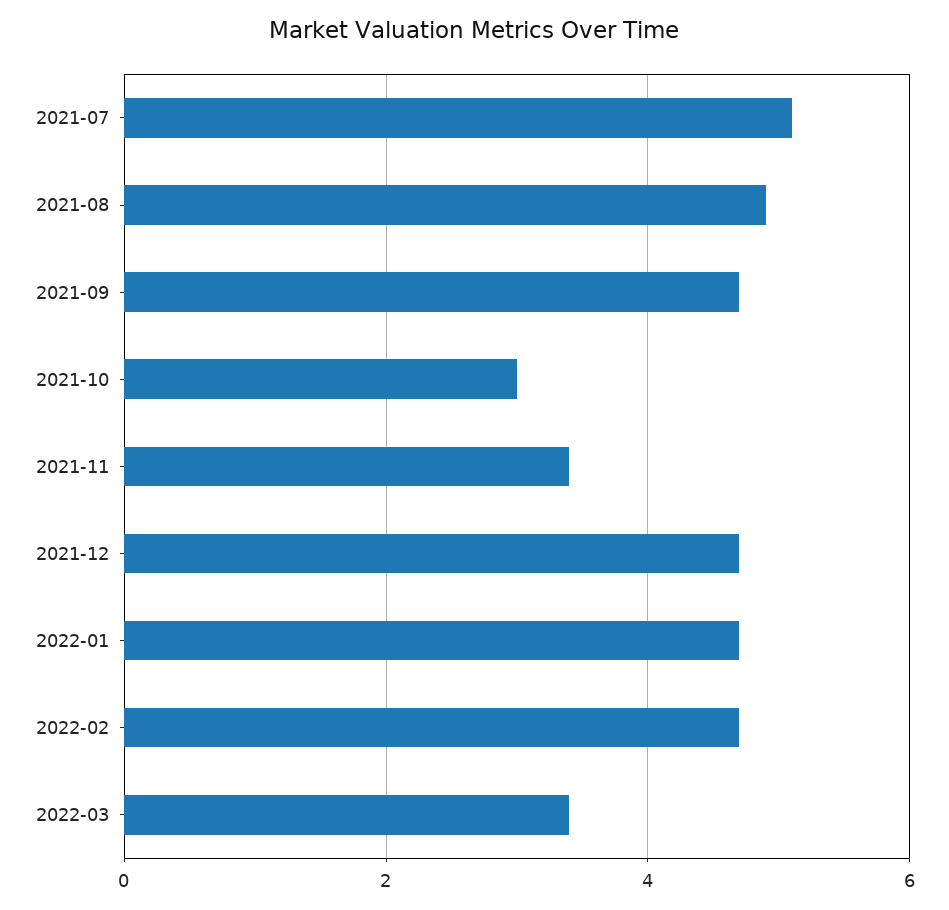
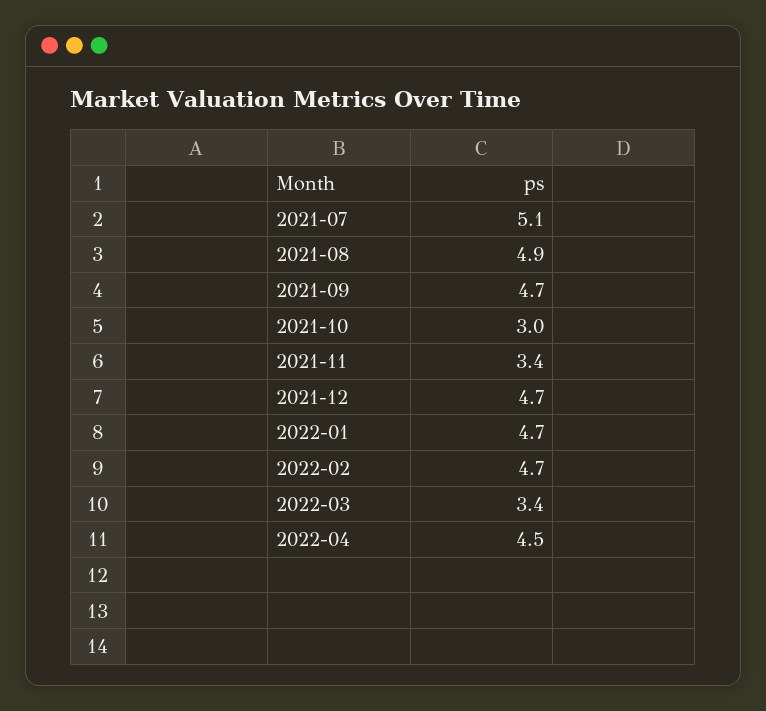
2022-04: none -> 4.5

